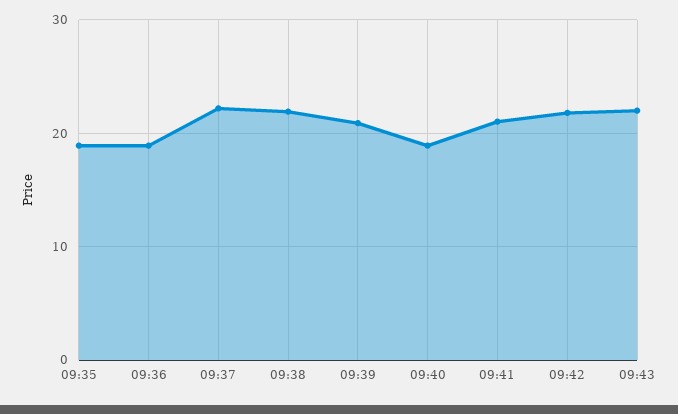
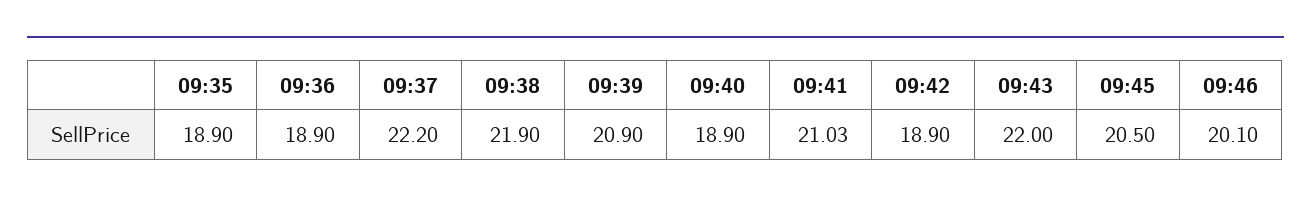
09:42: 22 -> 18.9
09:45: none -> 20.5
09:46: none -> 20.1

